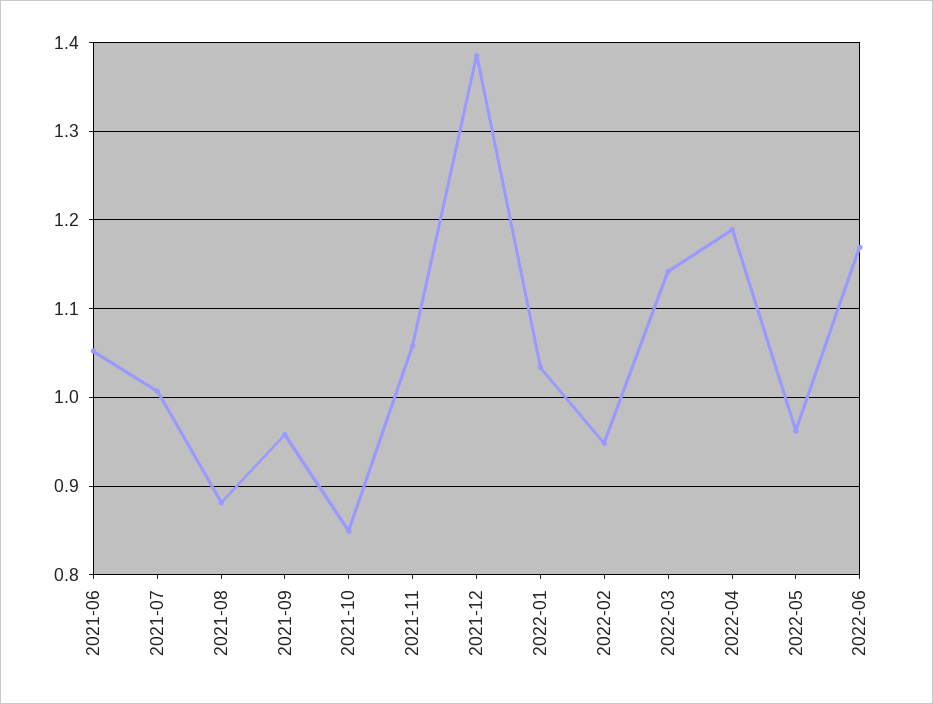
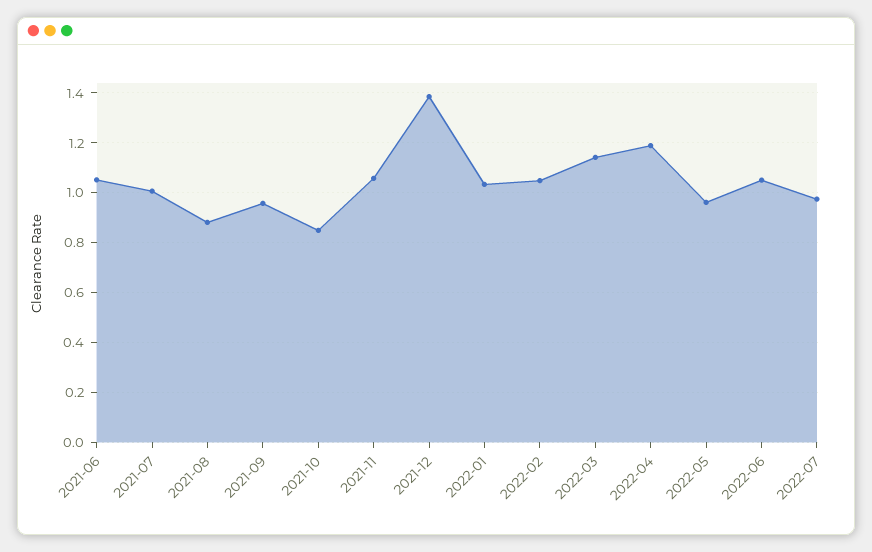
2022-02: 0.95 -> 1.05
2022-06: 1.17 -> 1.05
2022-07: none -> 0.975

